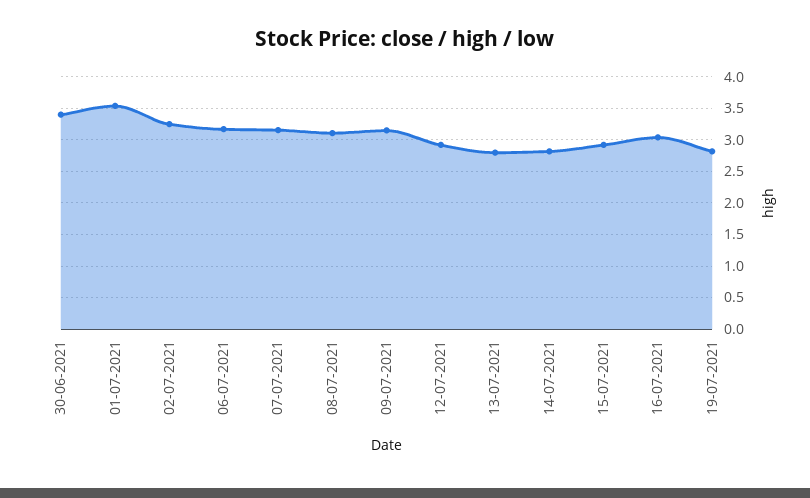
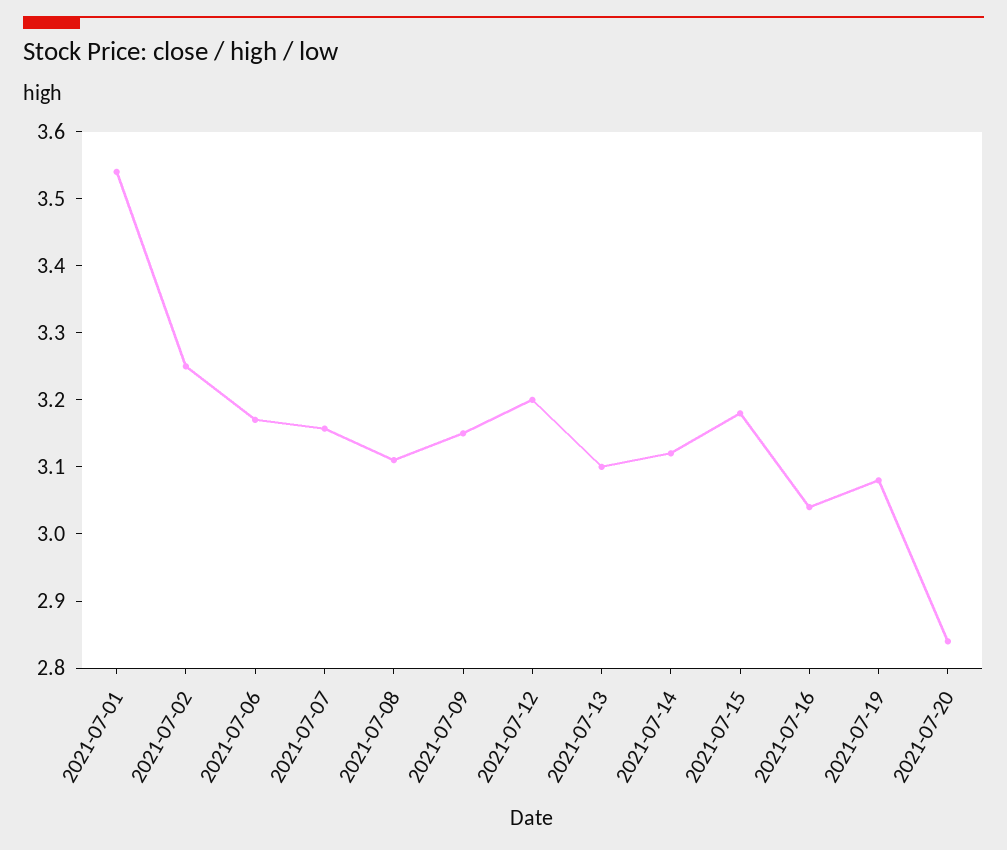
30-06-2021: 3.4 -> none
12-07-2021: 2.9 -> 3.2
13-07-2021: 2.8 -> 3.1
14-07-2021: 2.8 -> 3.12
15-07-2021: 2.9 -> 3.18
19-07-2021: 2.8 -> 3.08
2021-07-20: none -> 2.84

